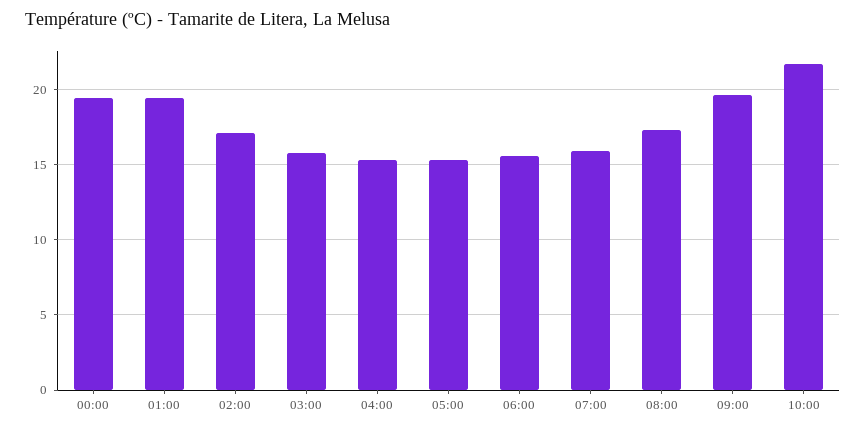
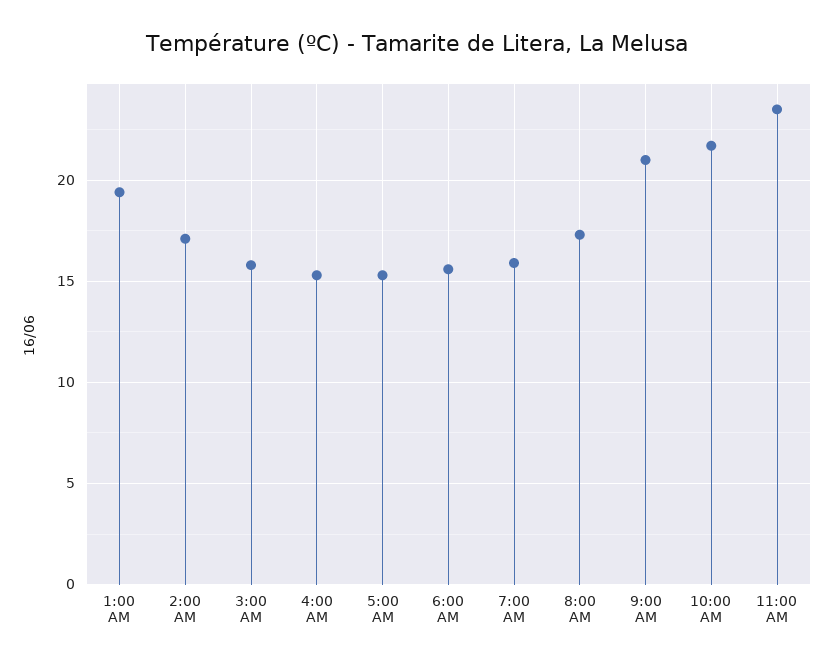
00:00: 19.5 -> none
09:00: 19.5 -> 21
11:00 AM: none -> 23.5

